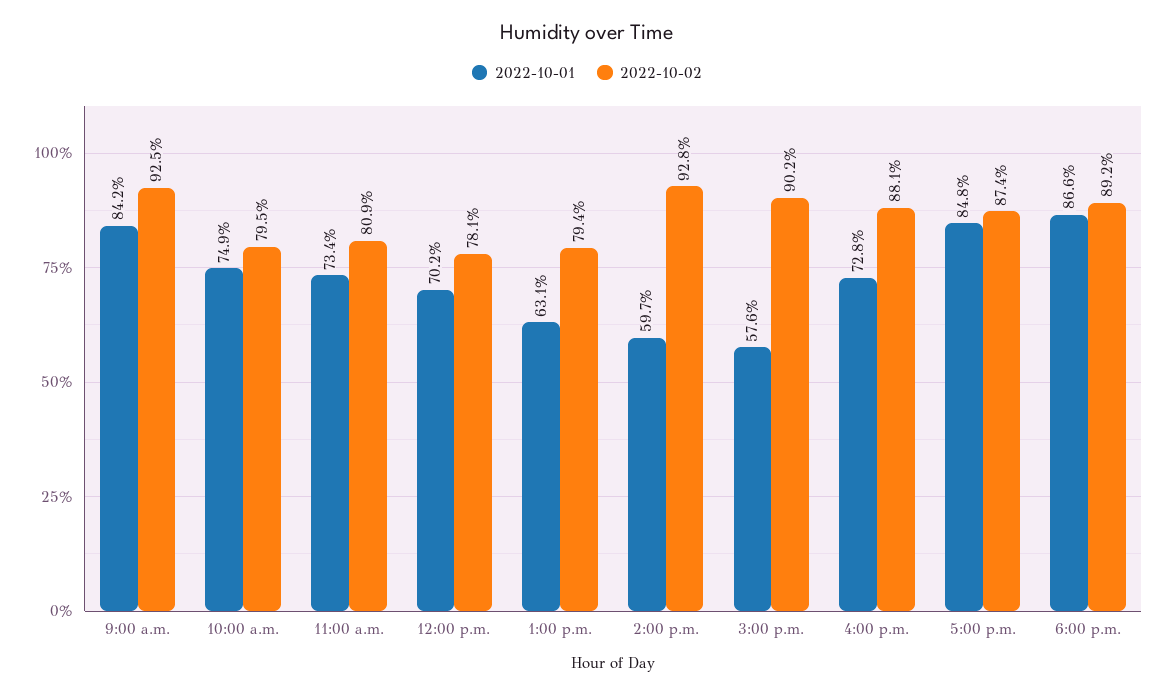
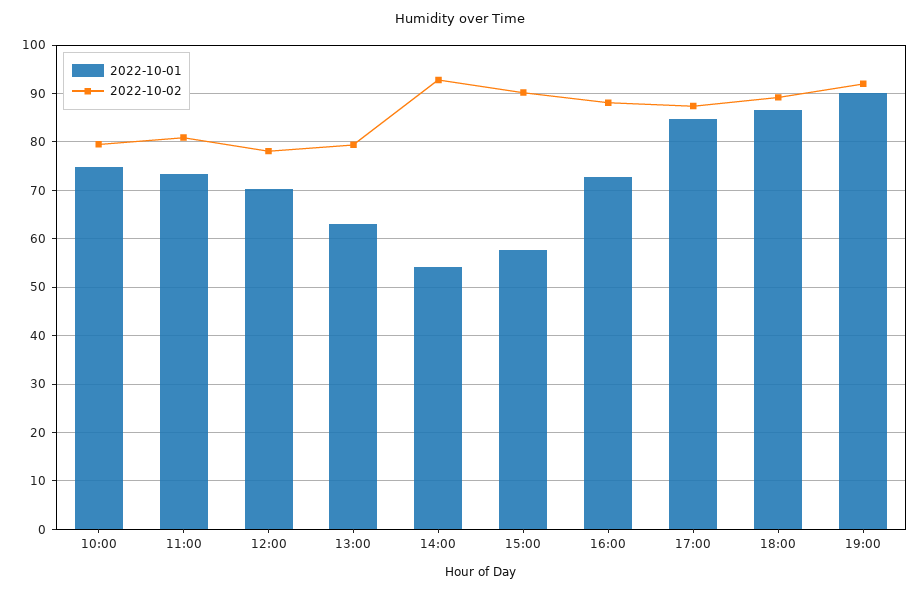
2022-10-01, 9:00 a.m.: 84.2 -> none
2022-10-02, 9:00 a.m.: 92.5 -> none
2022-10-01, 2:00 p.m.: 59.7 -> 54
2022-10-01, 19:00: none -> 90
2022-10-02, 19:00: none -> 92

